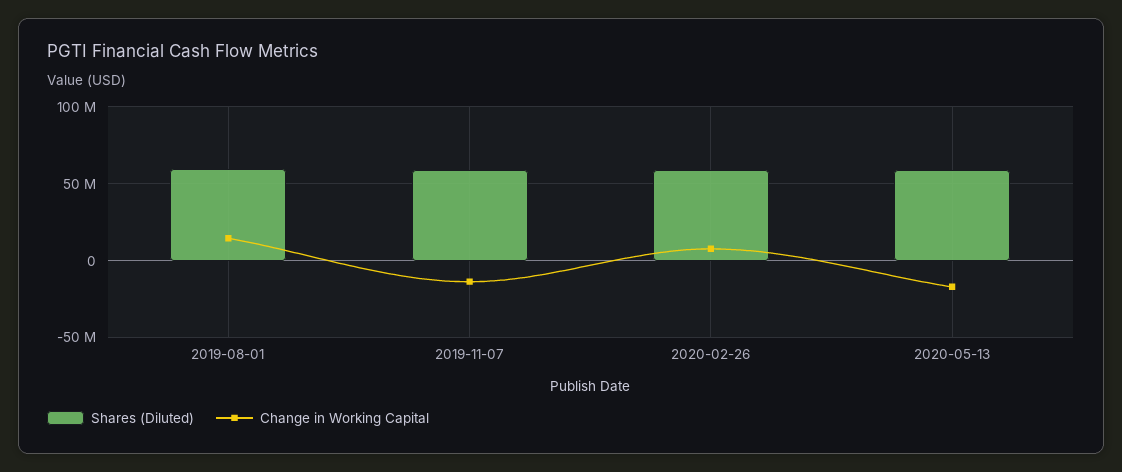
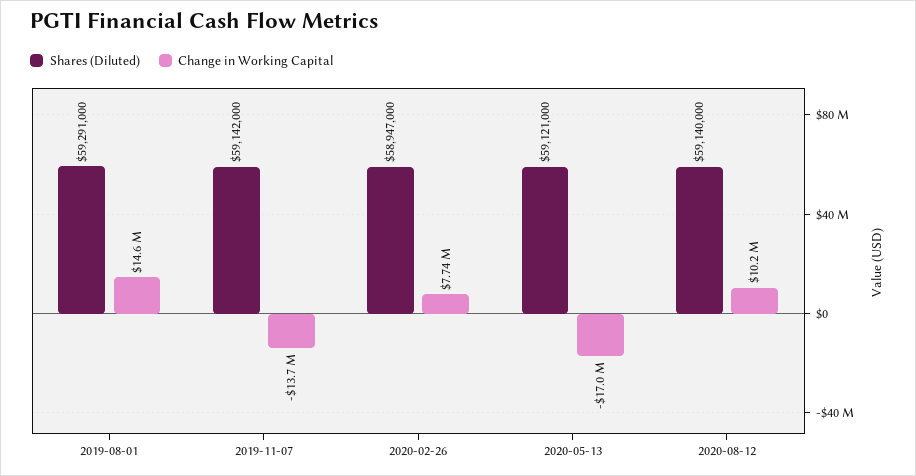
Shares (Diluted), 2020-08-12: none -> 59140000
Change in Working Capital, 2020-08-12: none -> 10200000

